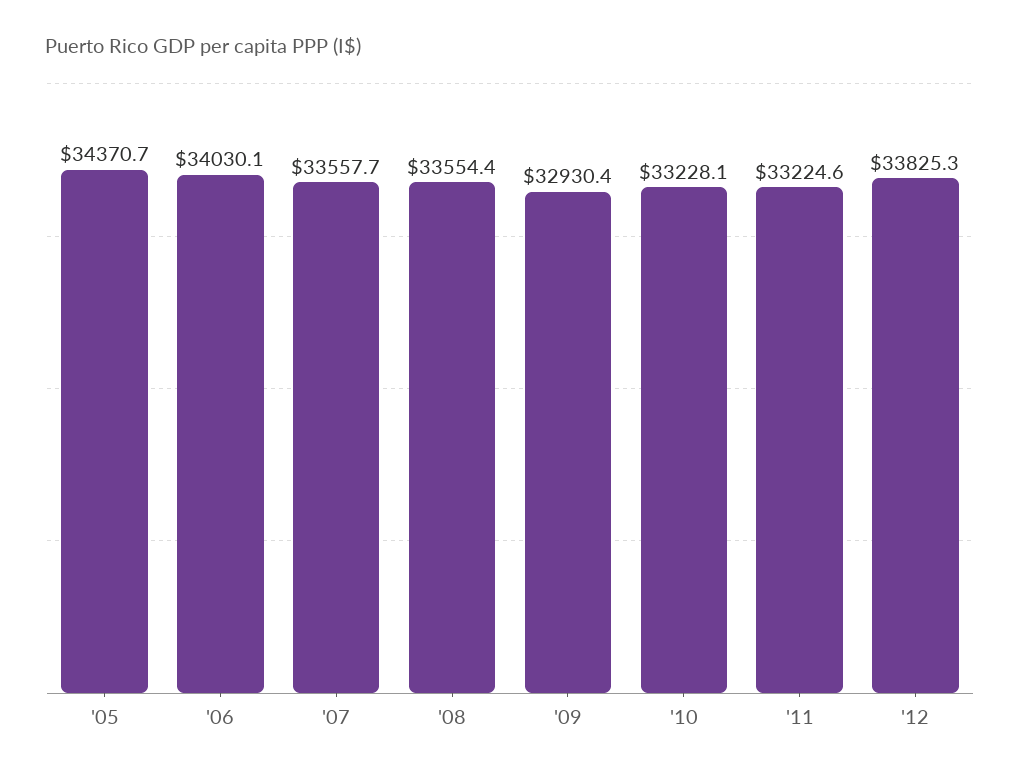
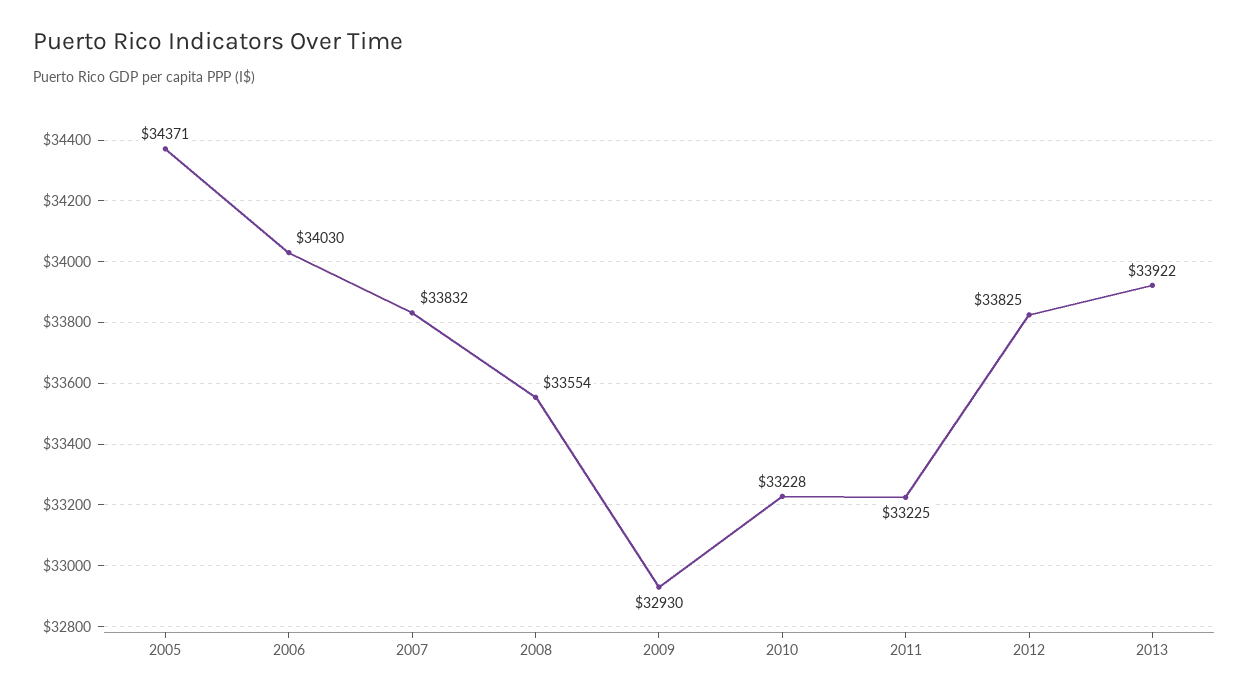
'07: 33557.7 -> 33832
2013: none -> 33922

